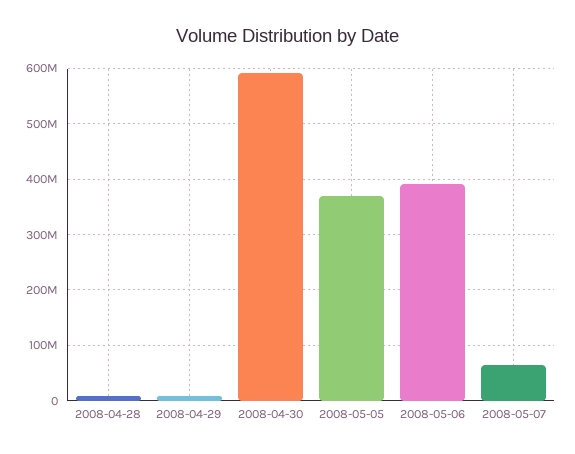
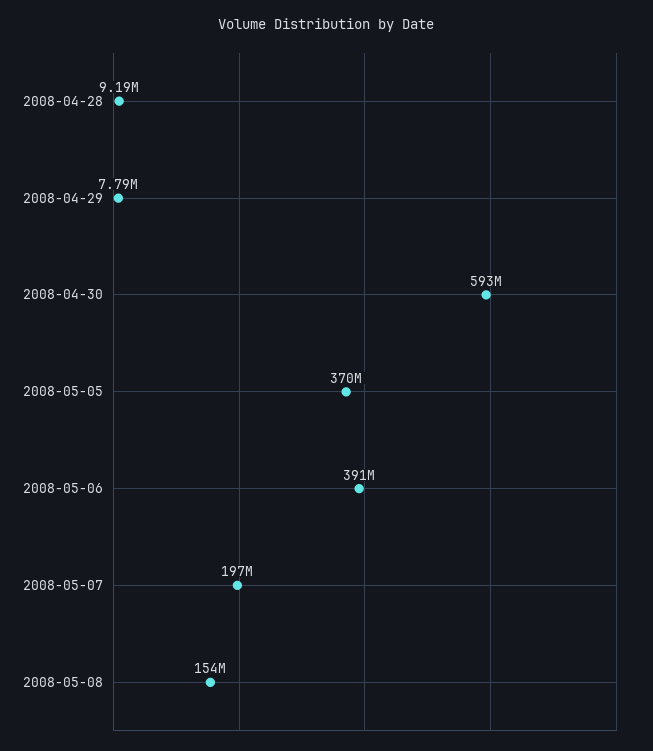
2008-05-07: 60000000 -> 197000000
2008-05-08: none -> 154000000

